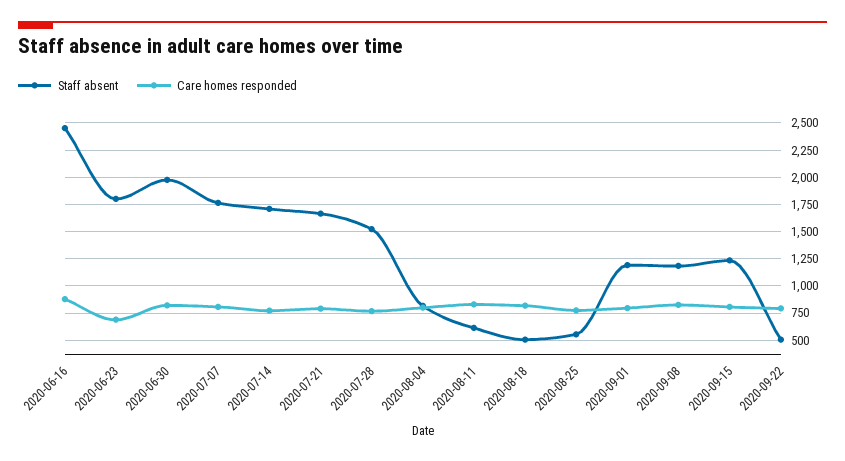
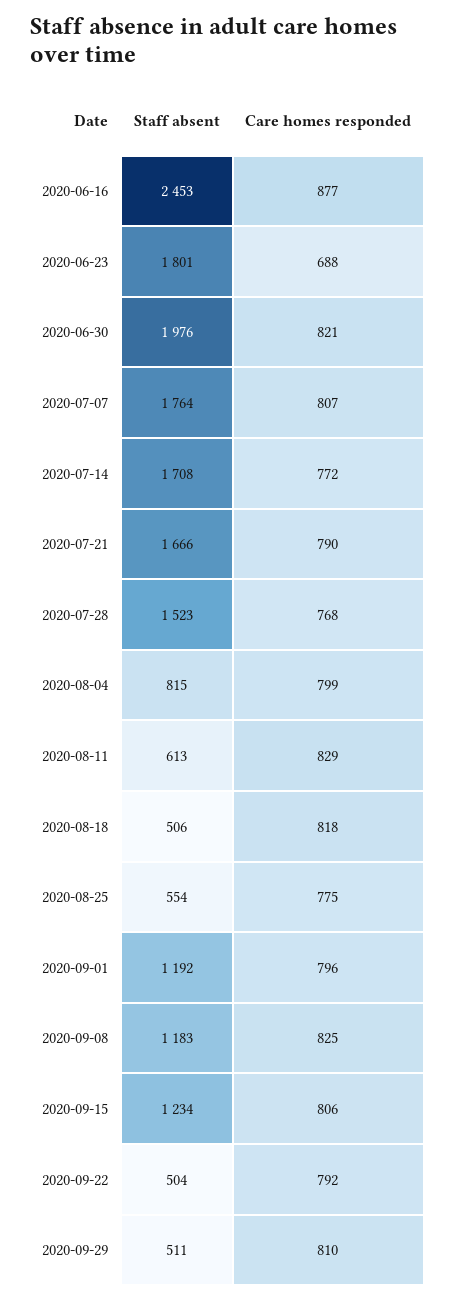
Staff absent, 2020-09-29: none -> 511
Care homes responded, 2020-09-29: none -> 810

